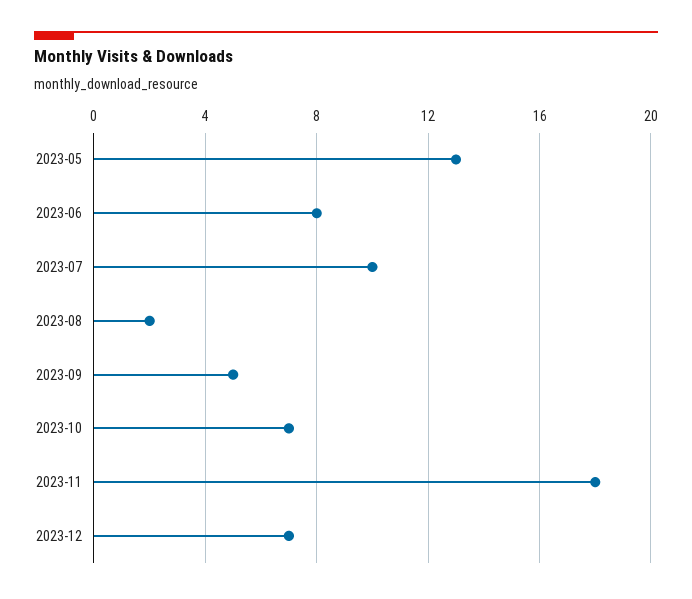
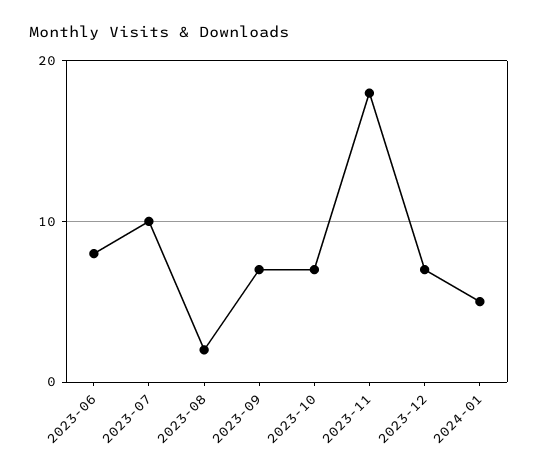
2023-05: 13 -> none
2023-09: 5 -> 7
2024-01: none -> 5

